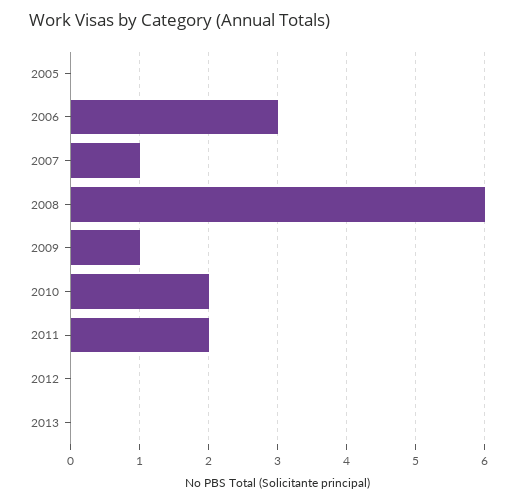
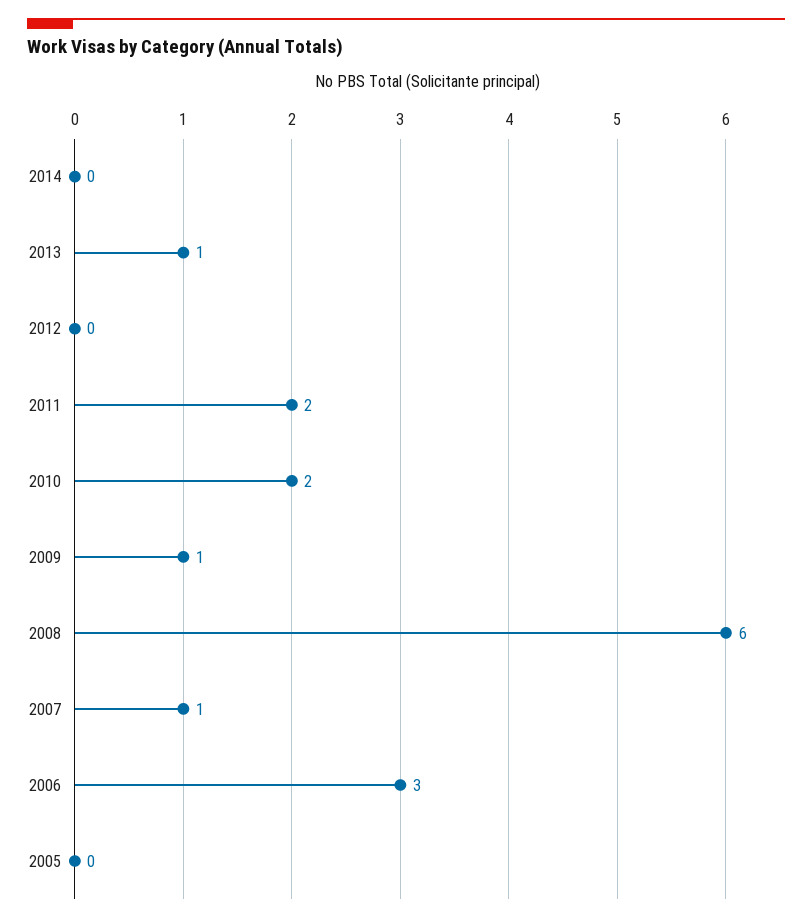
2013: 0 -> 1
2014: none -> 0

